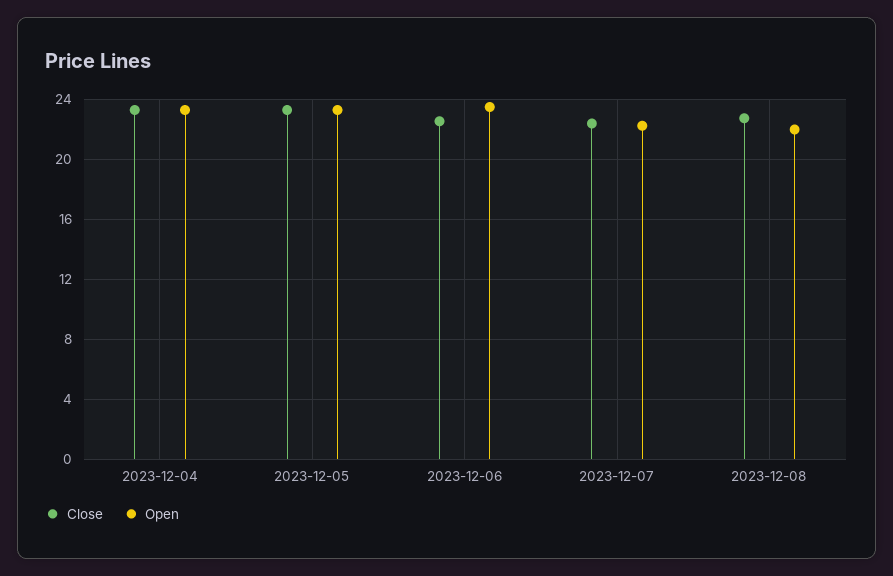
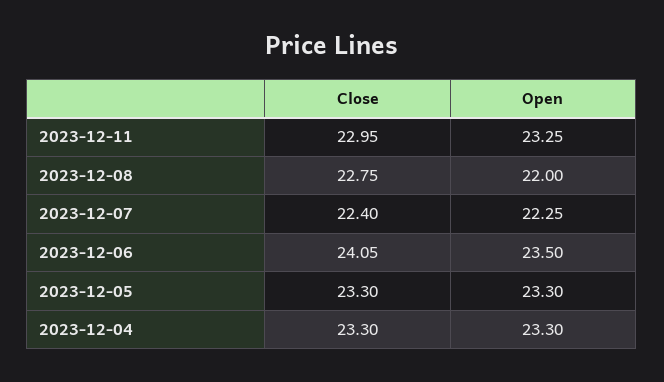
Close, 2023-12-06: 22.5 -> 24.05
Close, 2023-12-11: none -> 22.95
Open, 2023-12-11: none -> 23.25

